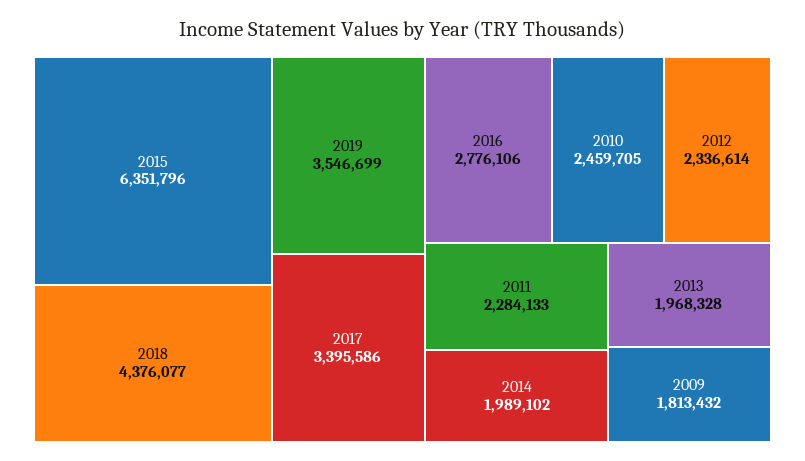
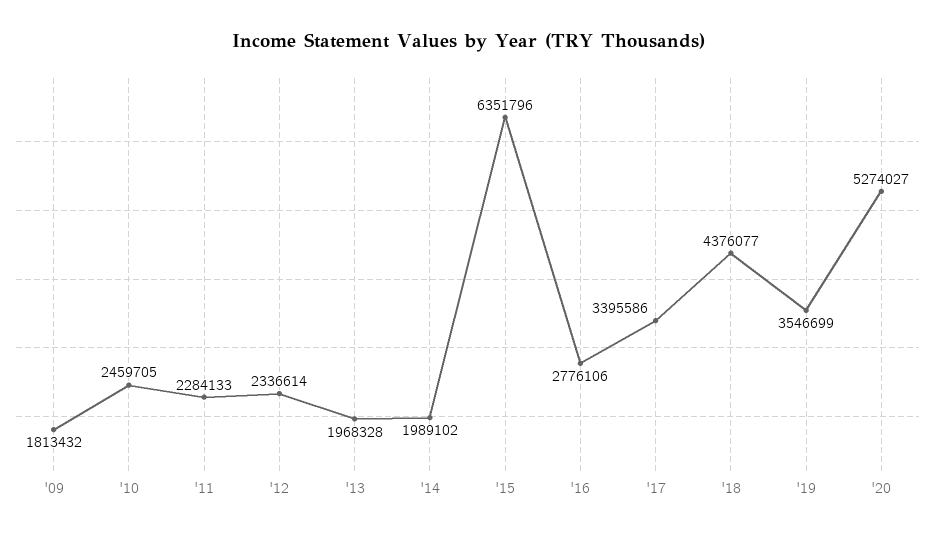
'20: none -> 5274027

